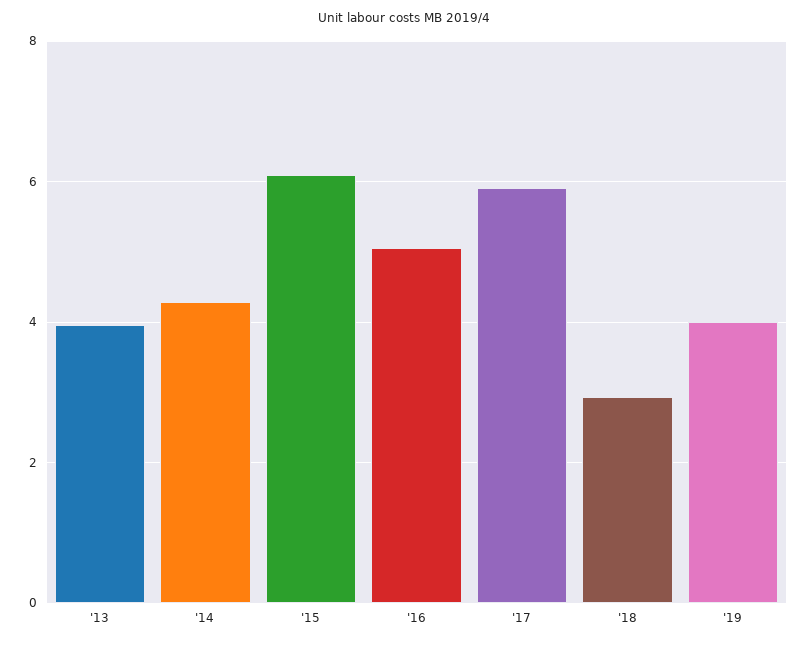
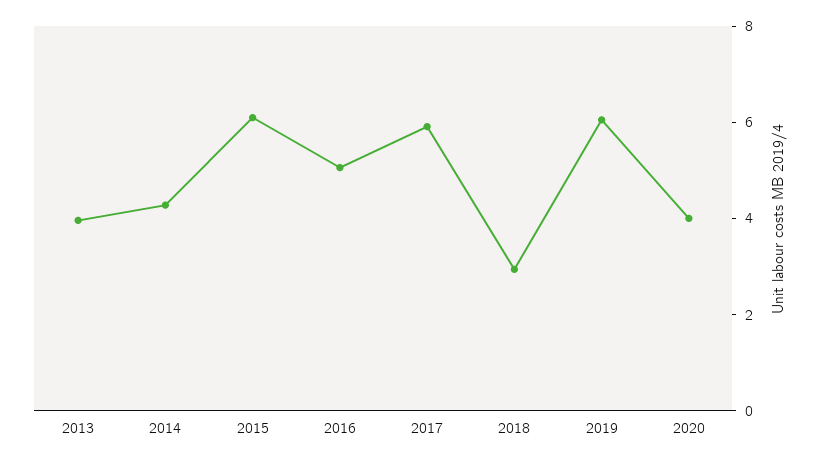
'19: 4 -> 6
2020: none -> 4

